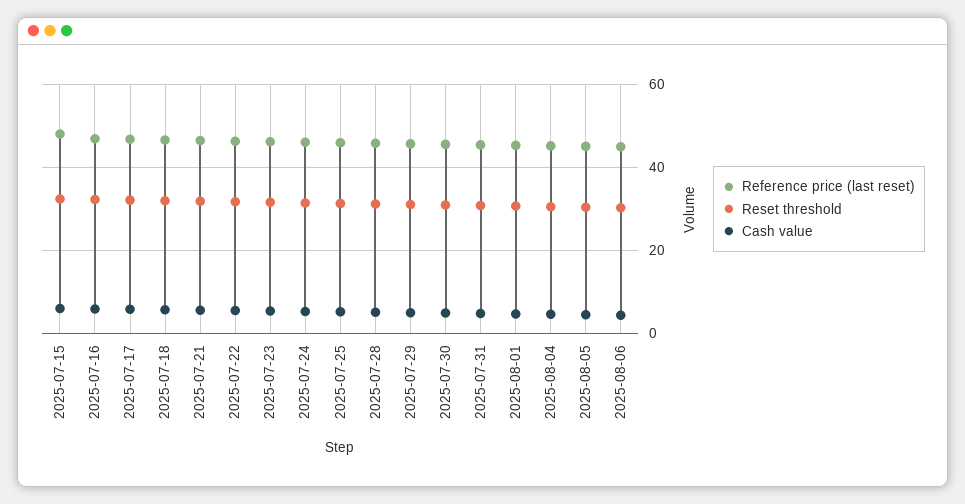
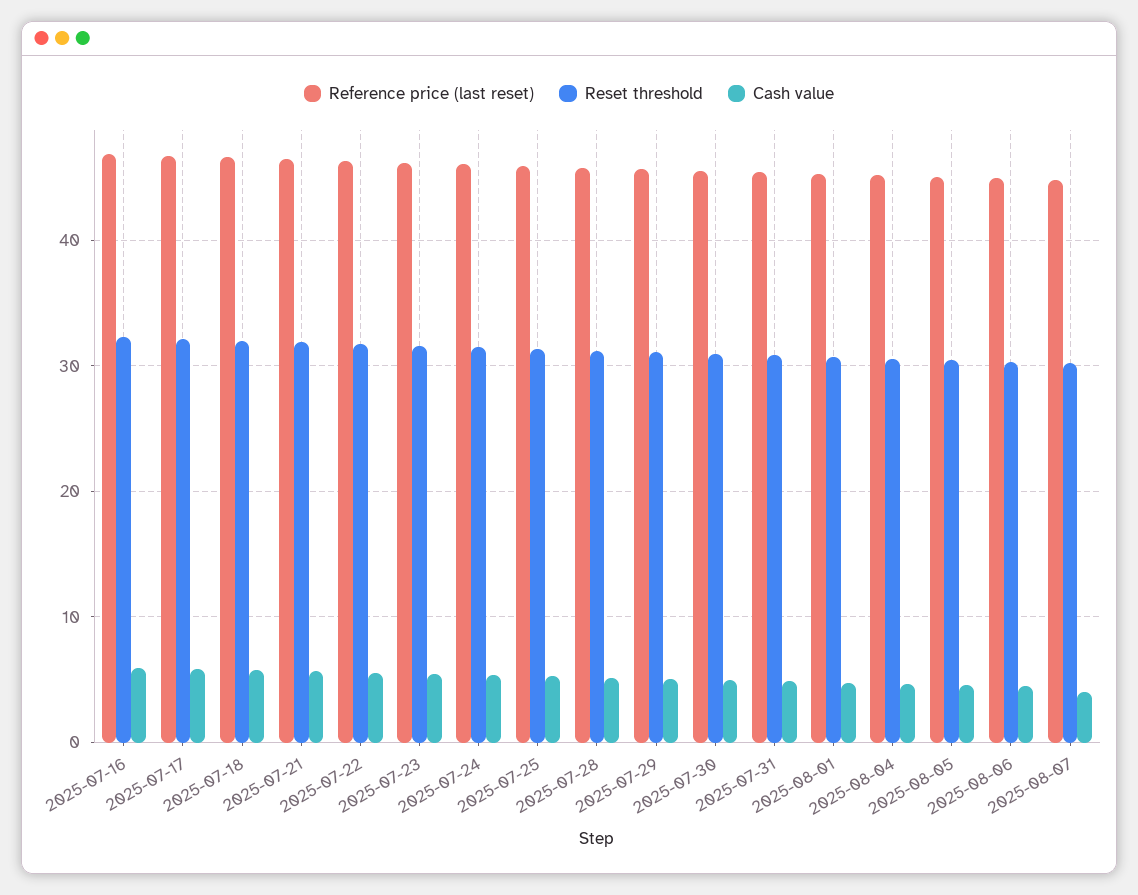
Reference price (last reset), 2025-07-15: 48 -> none
Reset threshold, 2025-07-15: 32 -> none
Cash value, 2025-07-15: 6 -> none
Reference price (last reset), 2025-08-07: none -> 45
Reset threshold, 2025-08-07: none -> 30
Cash value, 2025-08-07: none -> 4

